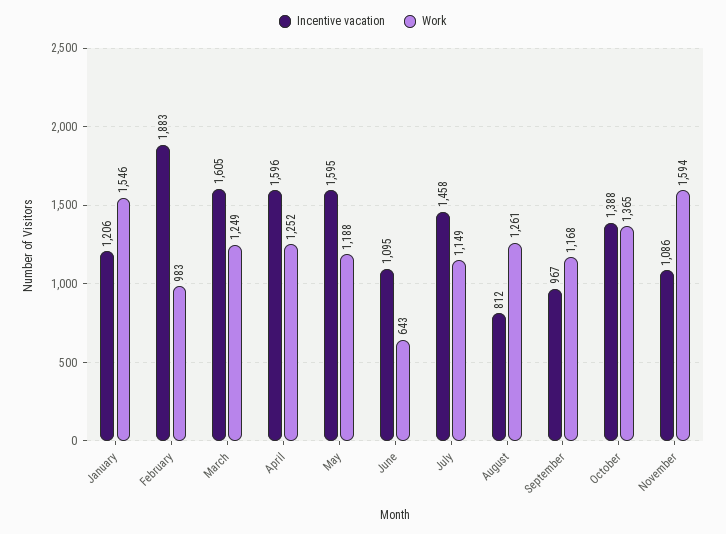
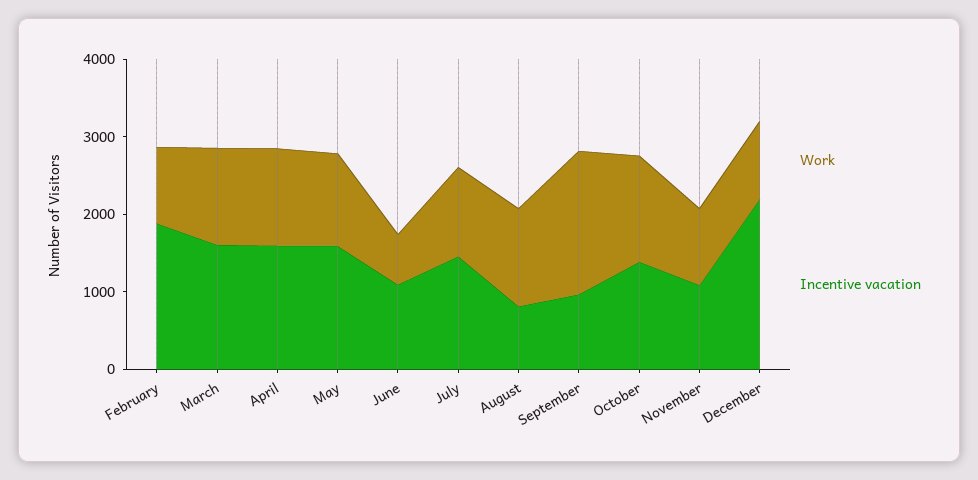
Incentive vacation, January: 1206 -> none
Work, January: 1546 -> none
Work, September: 1168 -> 1800
Work, November: 1594 -> 1000
Work, December: none -> 1000
Incentive vacation, December: none -> 2200

